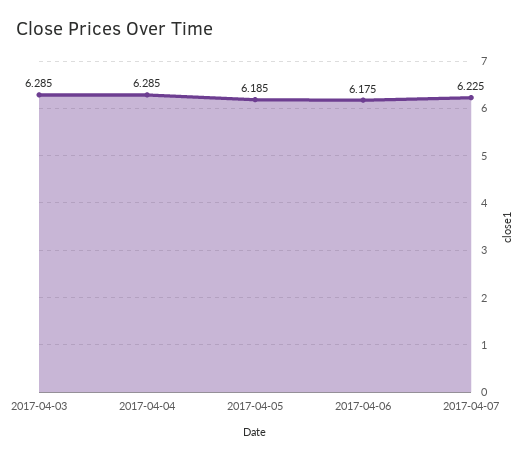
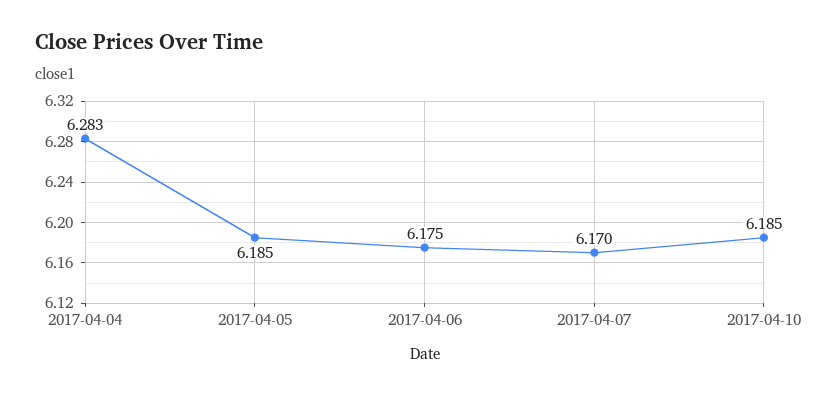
2017-04-03: 6.285 -> none
2017-04-04: 6.285 -> 6.283
2017-04-07: 6.225 -> 6.17
2017-04-10: none -> 6.185

